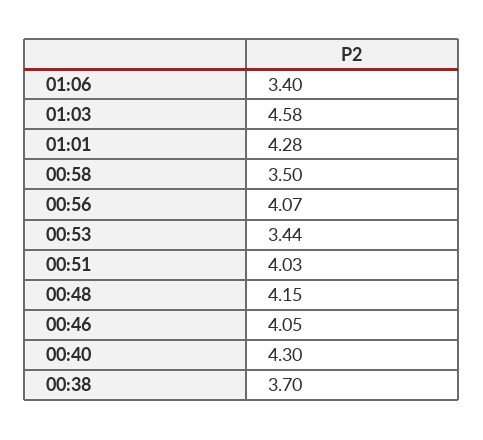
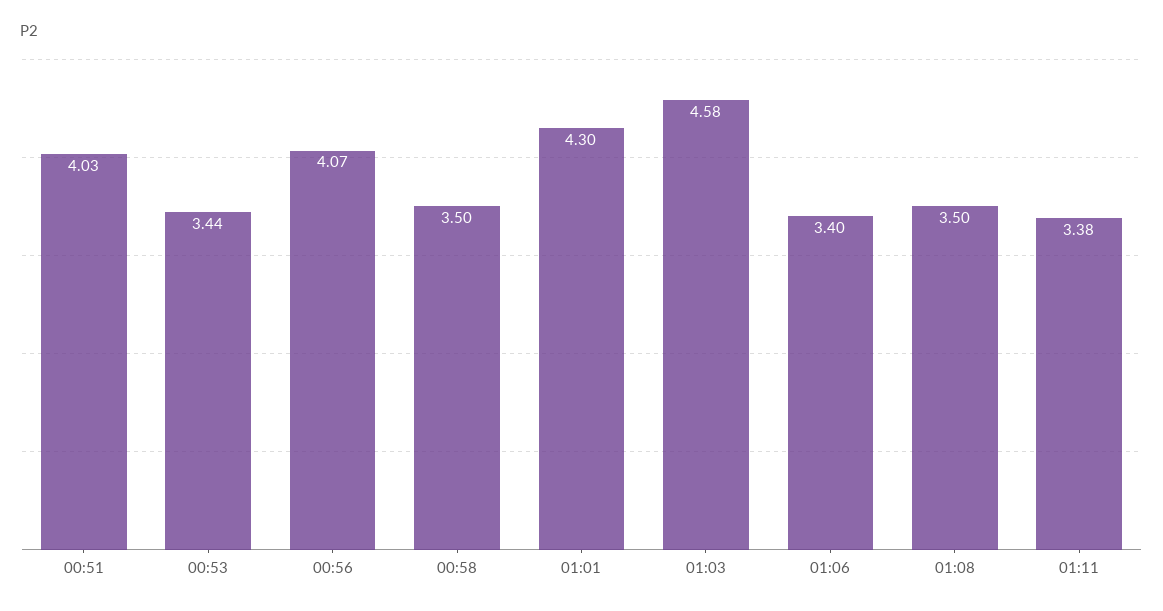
01:01: 4.28 -> 4.3
00:48: 4.15 -> none
00:46: 4.05 -> none
00:40: 4.3 -> none
00:38: 3.7 -> none
01:08: none -> 3.5
01:11: none -> 3.38

